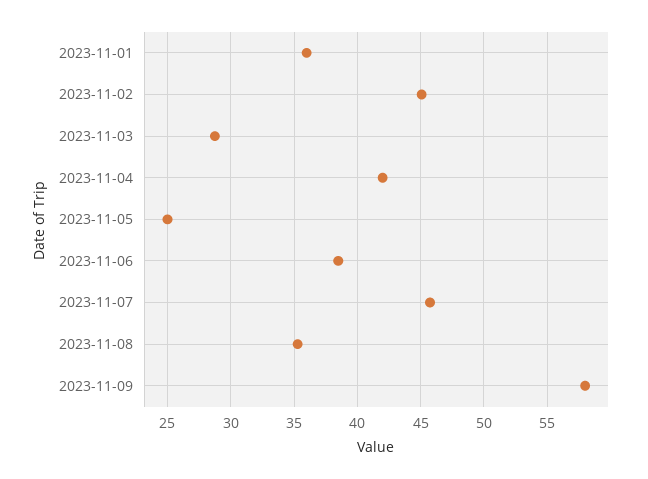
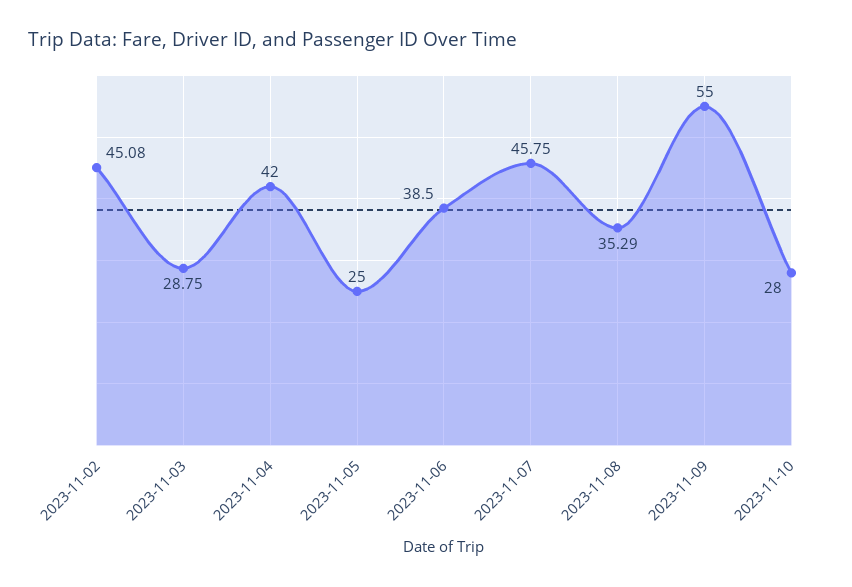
2023-11-01: 36 -> none
2023-11-09: 58 -> 55
2023-11-10: none -> 28

